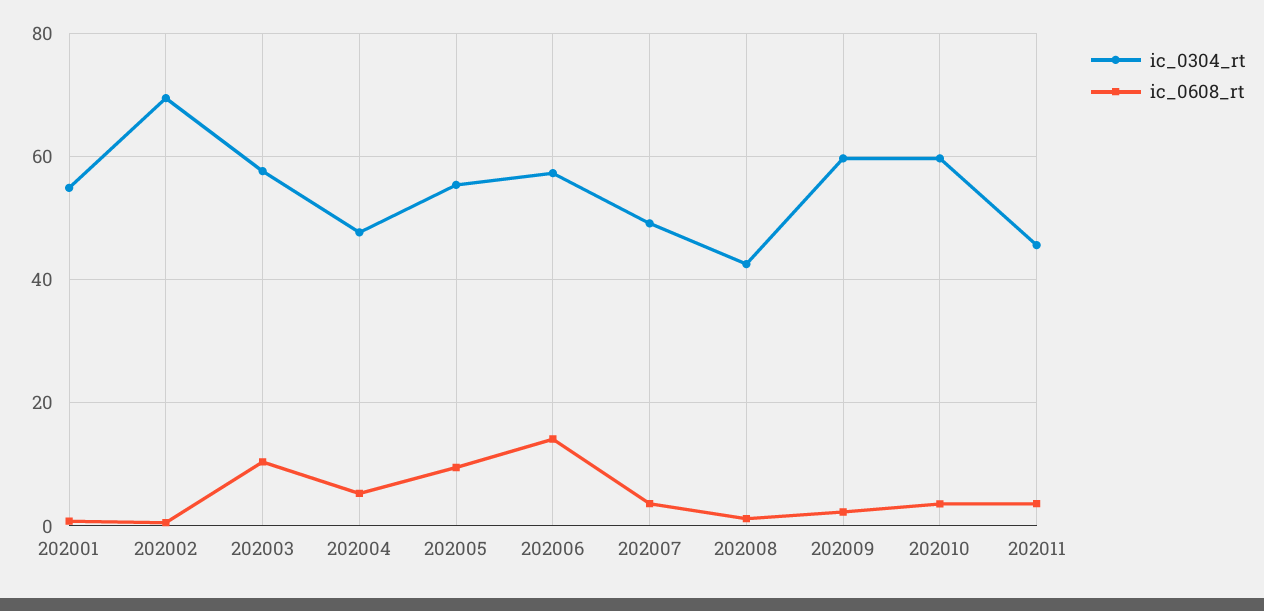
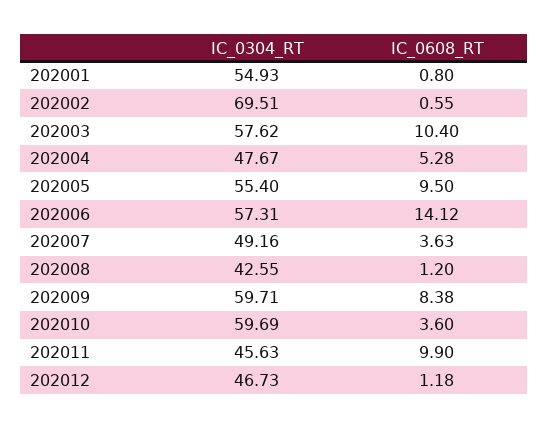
ic_0608_rt, 202009: 2 -> 8.38
ic_0608_rt, 202011: 4 -> 9.9
ic_0304_rt, 202012: none -> 46.73
ic_0608_rt, 202012: none -> 1.18

